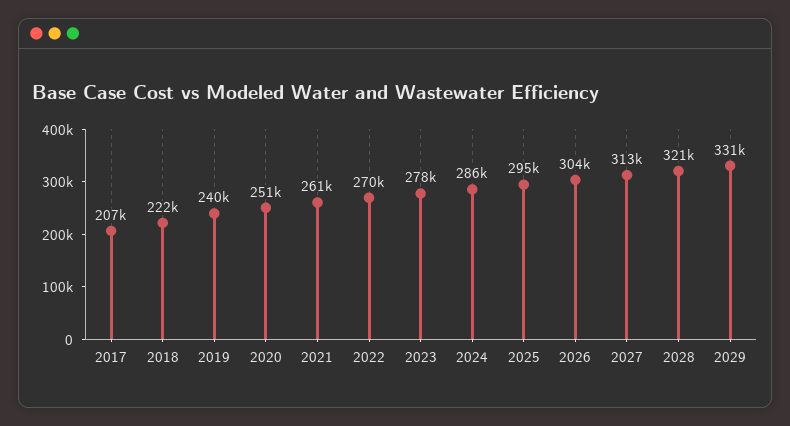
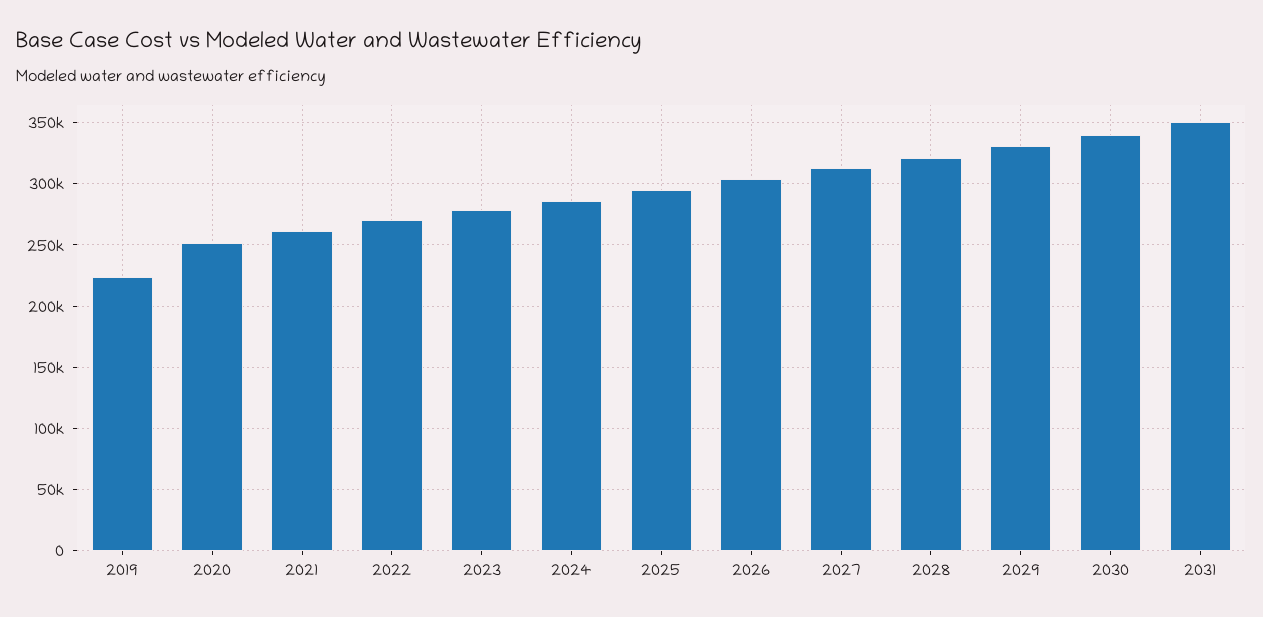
2017: 207000 -> none
2018: 222000 -> none
2019: 240000 -> 225000
2030: none -> 340000
2031: none -> 350000

